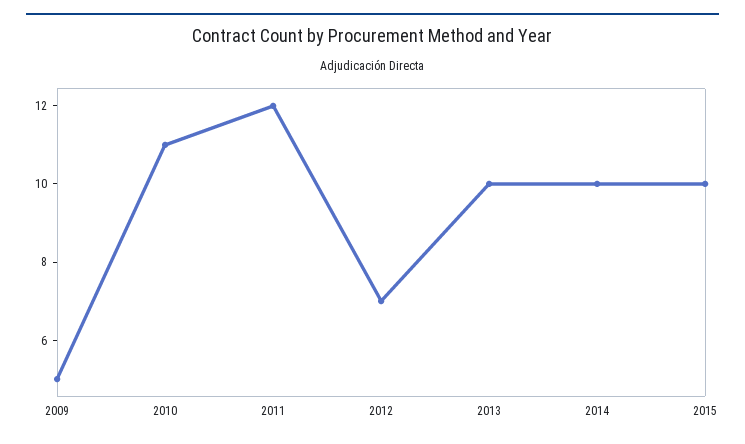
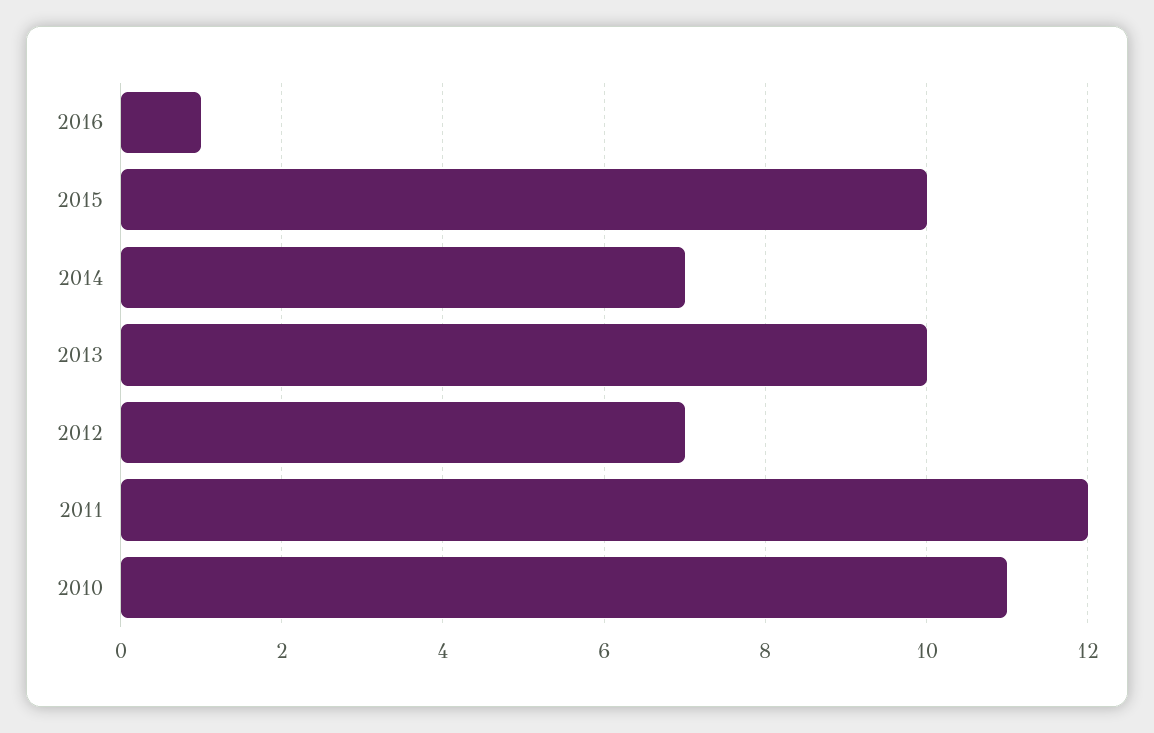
2009: 5 -> none
2014: 10 -> 7
2016: none -> 1

